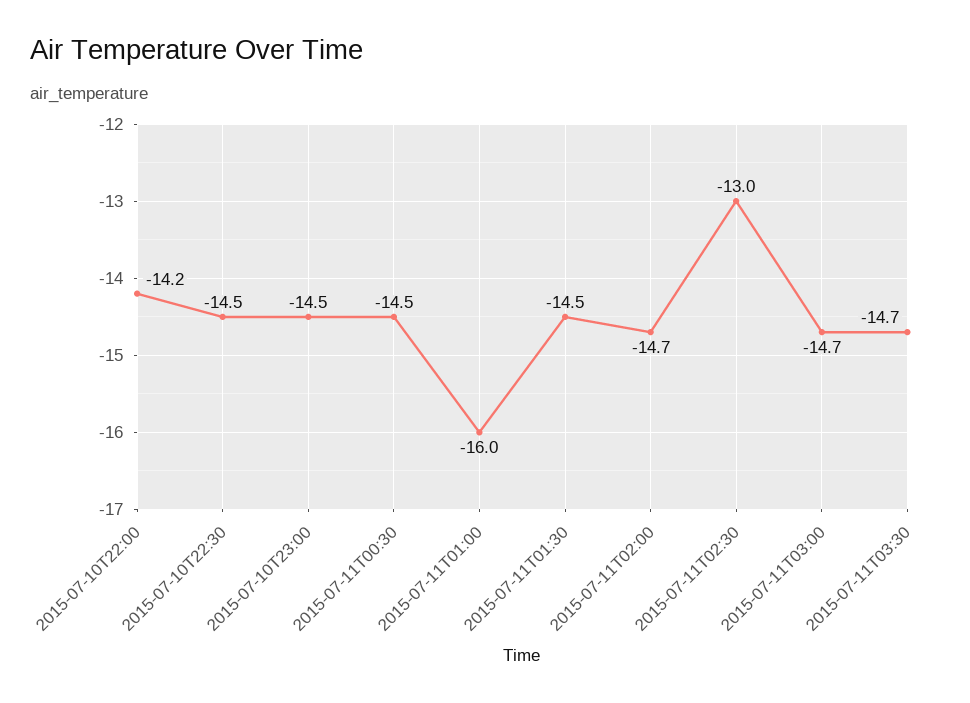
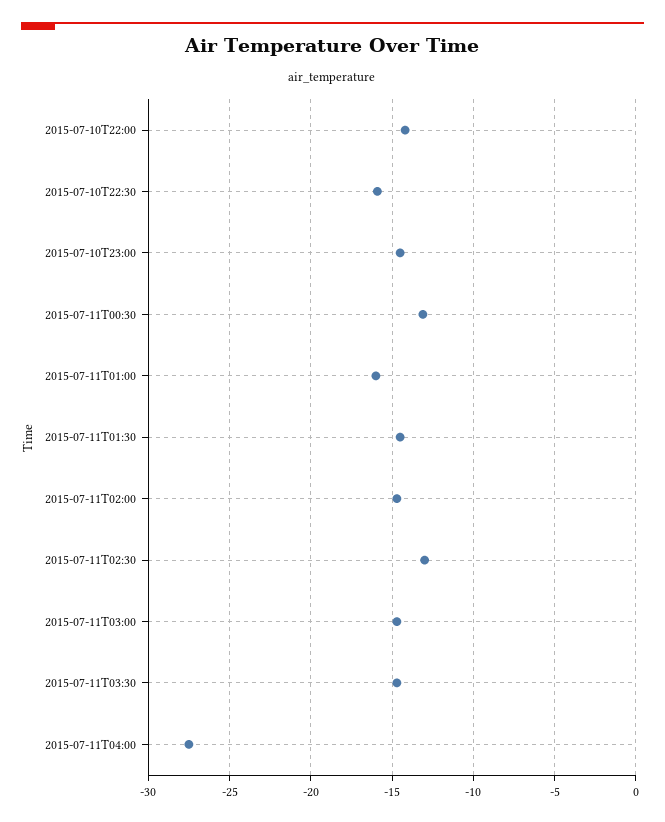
2015-07-10T22:30: -14.5 -> -16
2015-07-11T00:30: -14.5 -> -13
2015-07-11T04:00: none -> -27.5

